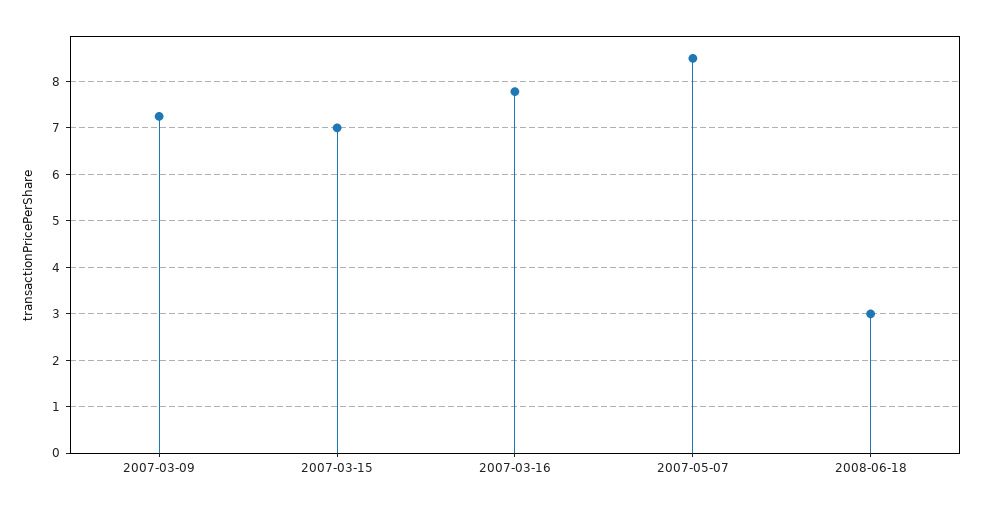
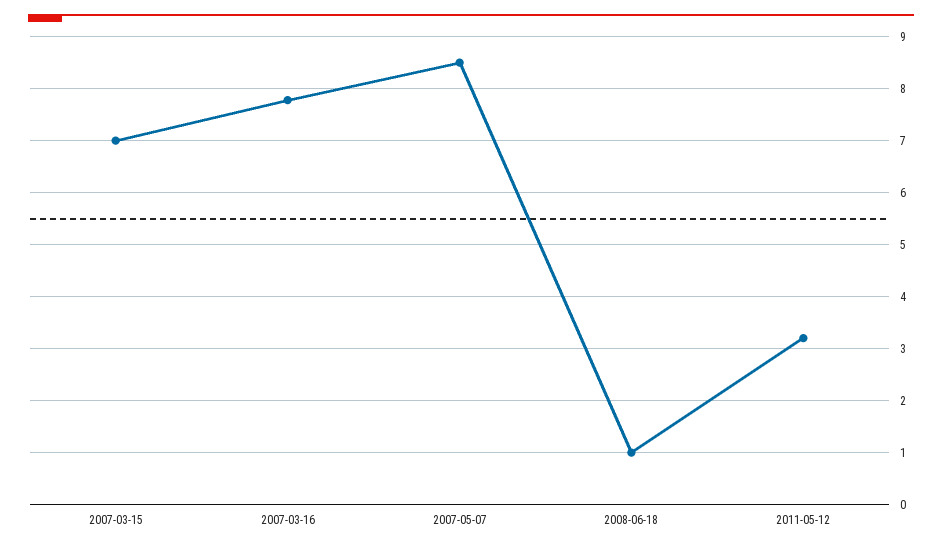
2007-03-09: 7.2 -> none
2008-06-18: 3 -> 1
2011-05-12: none -> 3.2

